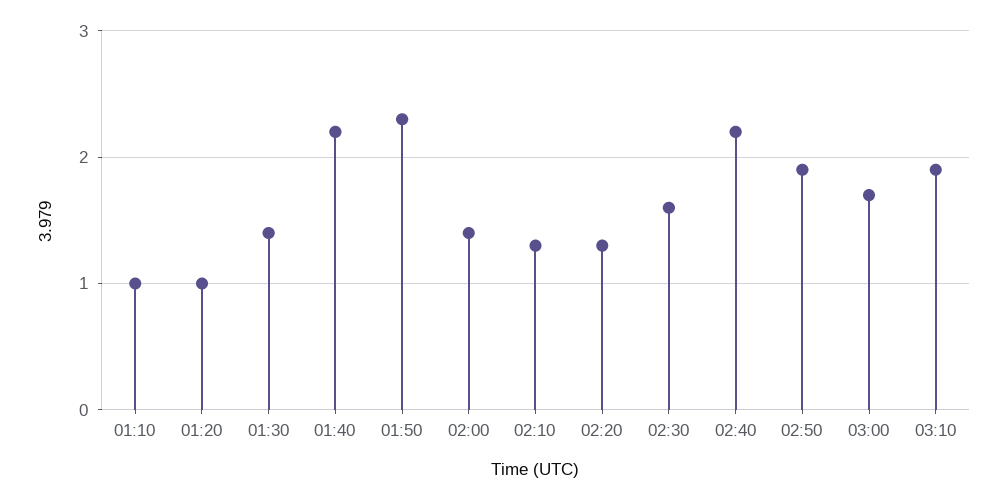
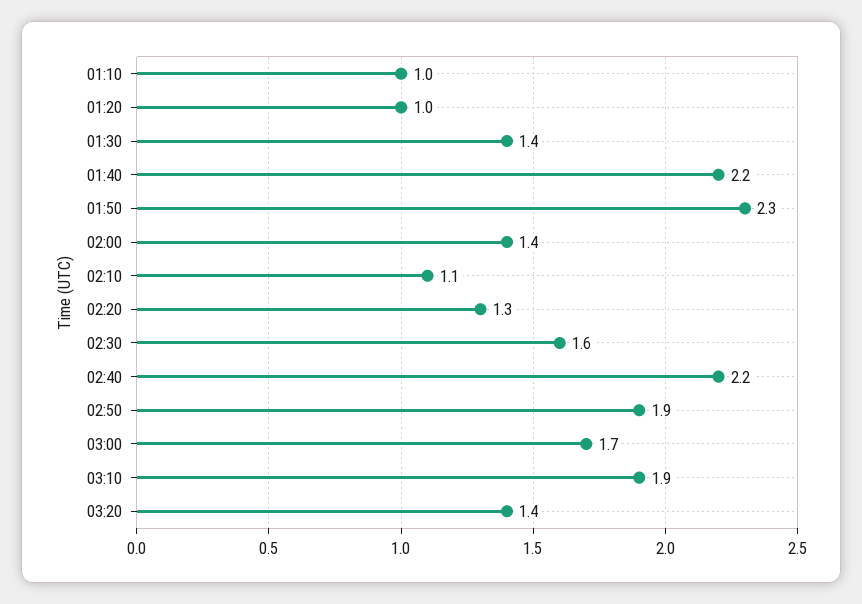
02:10: 1.3 -> 1.1
03:20: none -> 1.4

